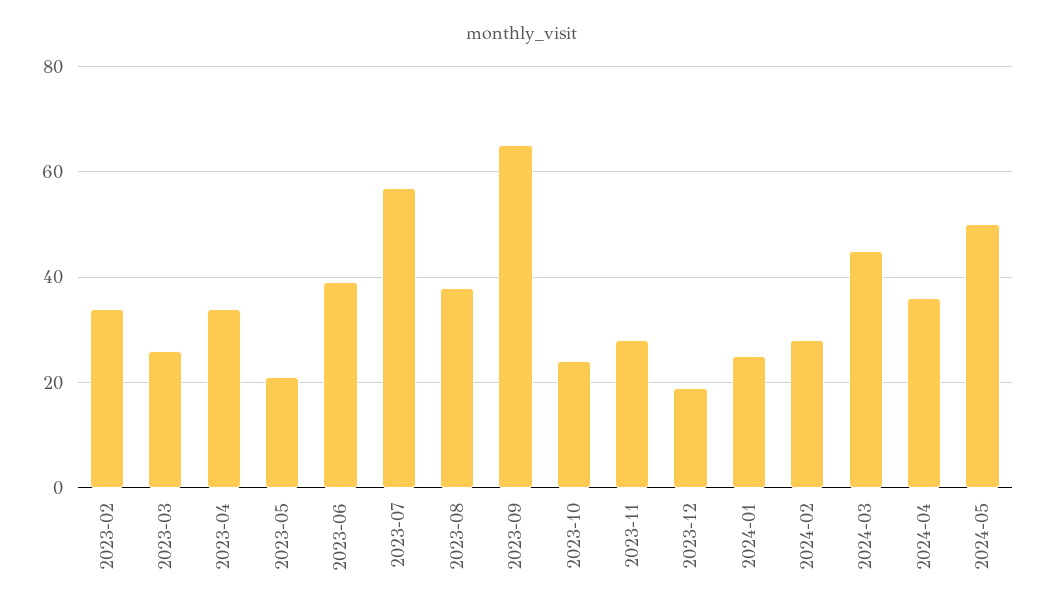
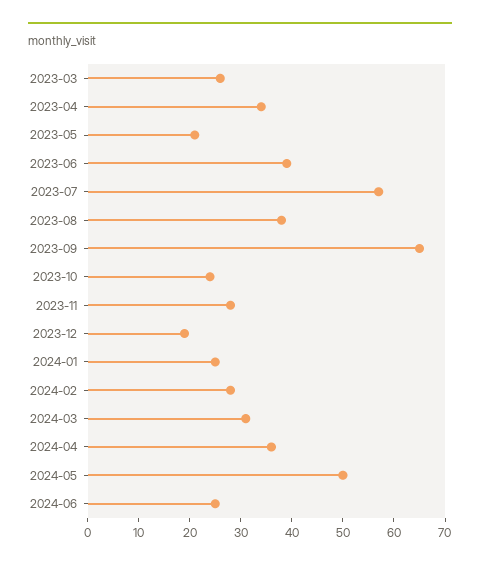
2023-02: 35 -> none
2024-03: 45 -> 30
2024-06: none -> 25

